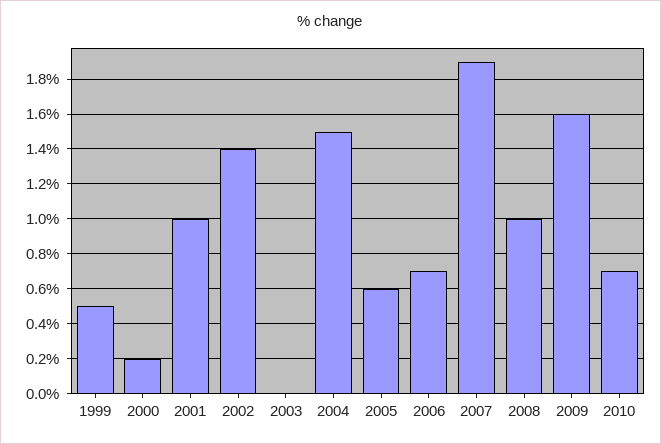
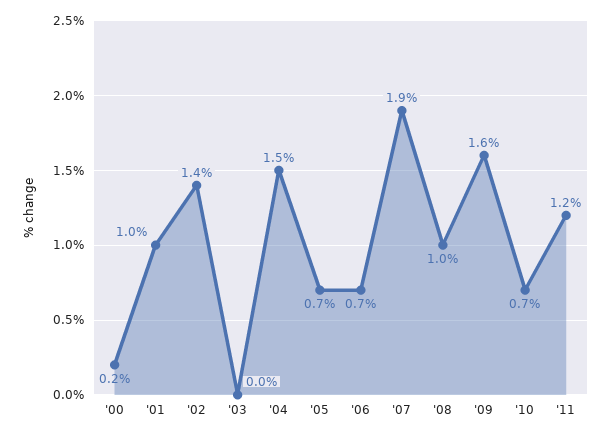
1999: 0.5 -> none
2005: 0.6 -> 0.7
'11: none -> 1.2

